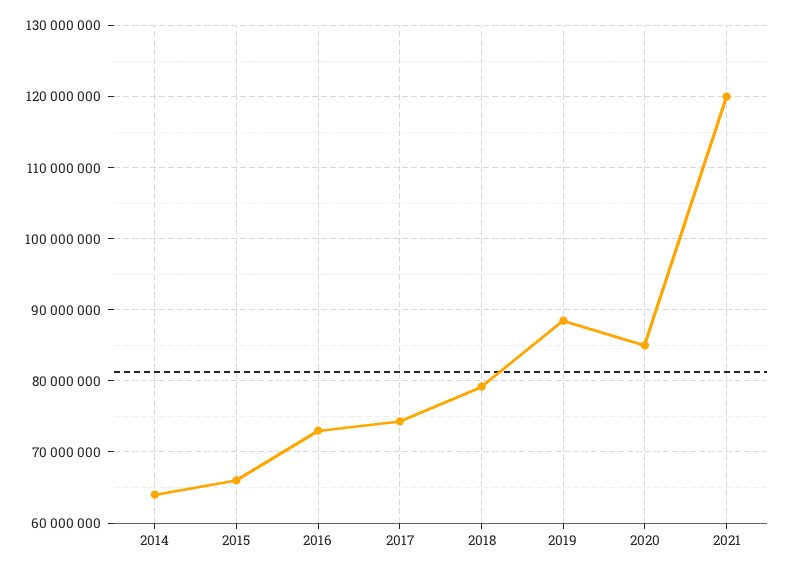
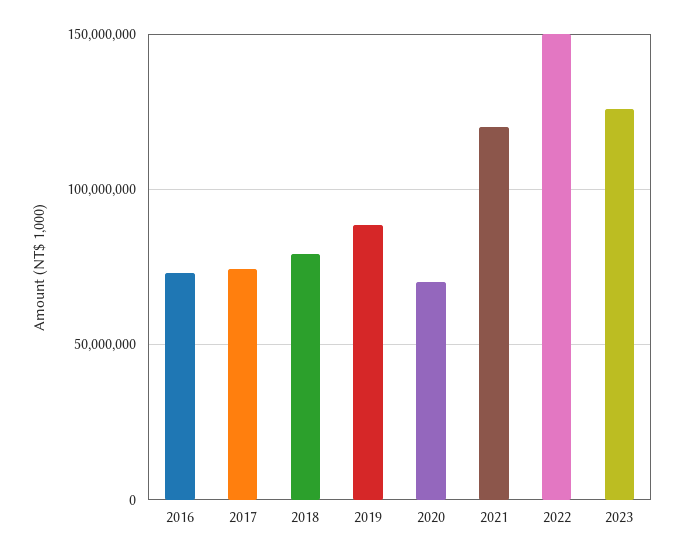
2014: 64000000 -> none
2015: 66000000 -> none
2020: 85000000 -> 70000000
2022: none -> 150000000
2023: none -> 125000000

